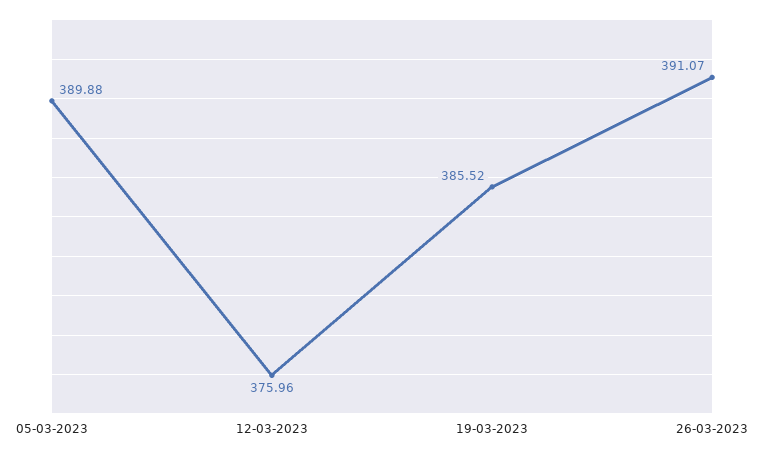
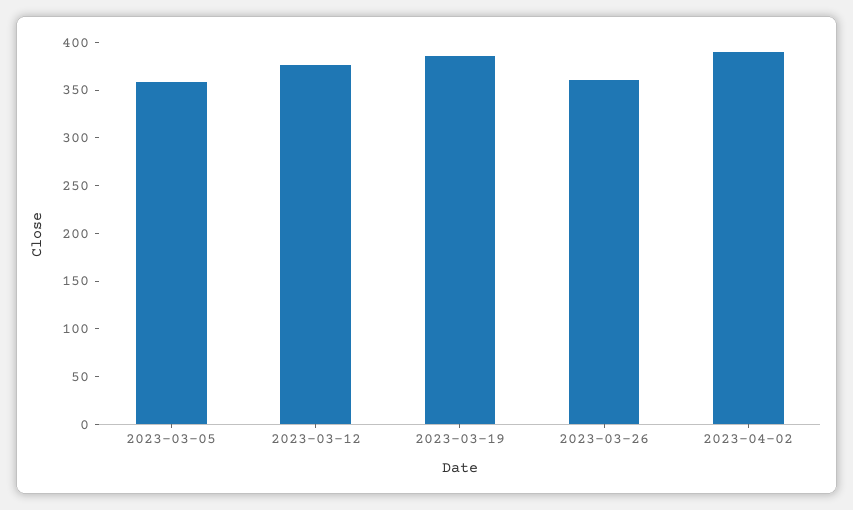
05-03-2023: 389.88 -> 360
26-03-2023: 391.07 -> 360
2023-04-02: none -> 390

